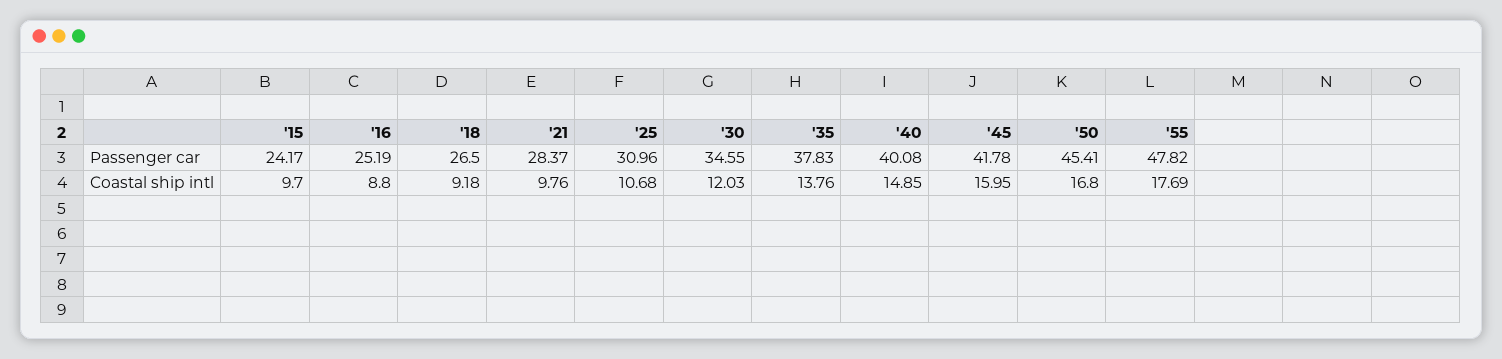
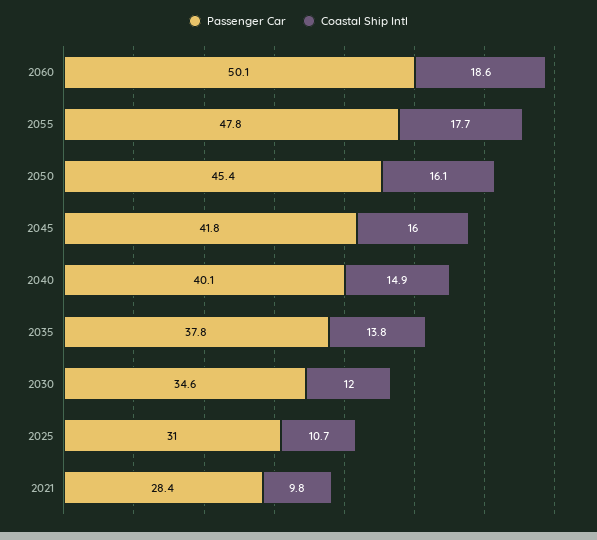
Passenger car, '15: 24.17 -> none
Passenger car, '16: 25.19 -> none
Passenger car, '18: 26.5 -> none
Coastal ship intl, '15: 9.7 -> none
Coastal ship intl, '16: 8.8 -> none
Coastal ship intl, '18: 9.18 -> none
Coastal ship intl, '50: 16.8 -> 16.1
Passenger car, 2060: none -> 50.1
Coastal ship intl, 2060: none -> 18.6

